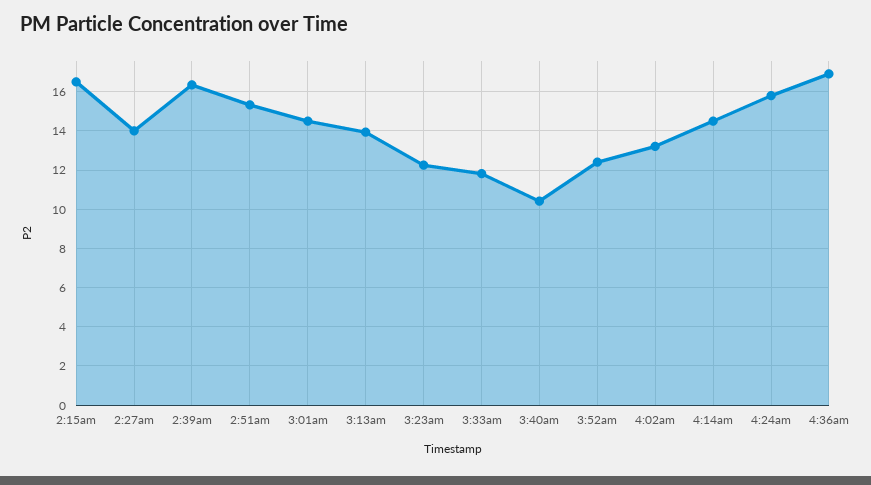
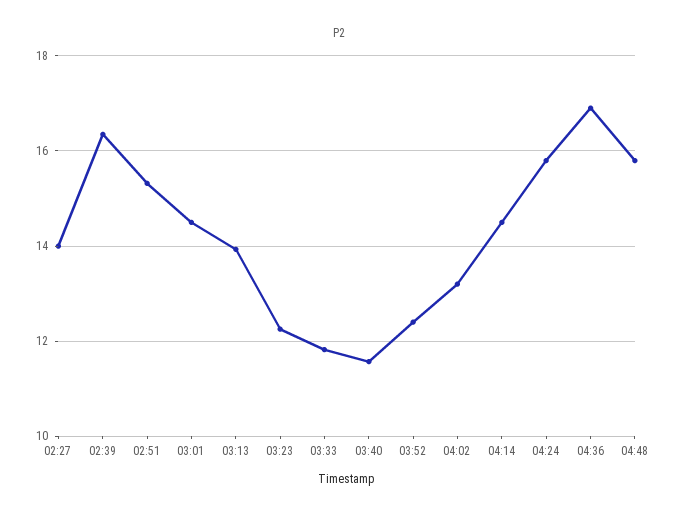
2:15am: 16.5 -> none
3:40am: 10.5 -> 11.6
04:48: none -> 15.8

